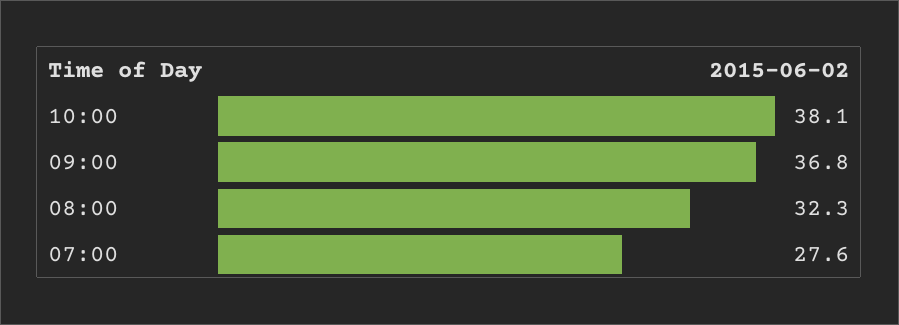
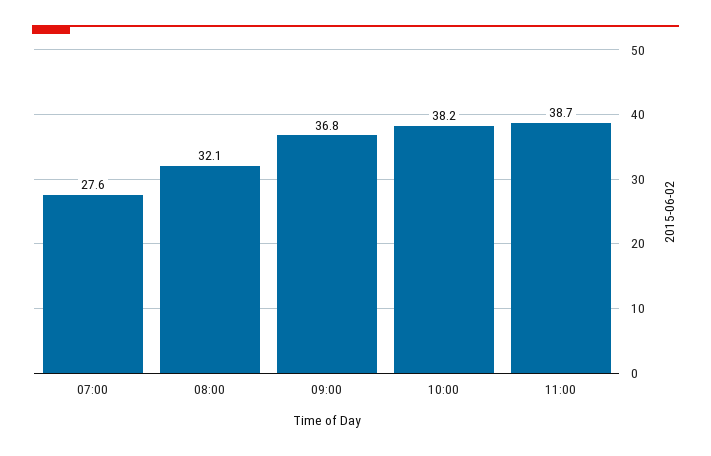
10:00: 38.1 -> 38.2
08:00: 32.3 -> 32.1
11:00: none -> 38.7

